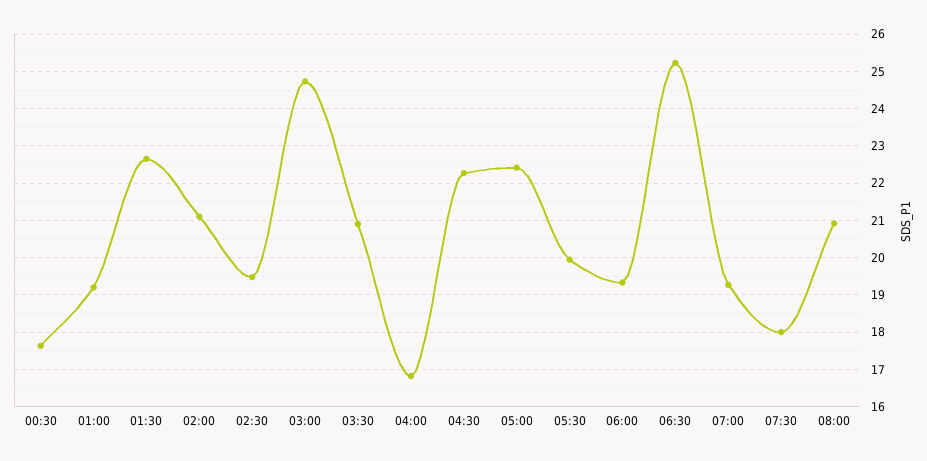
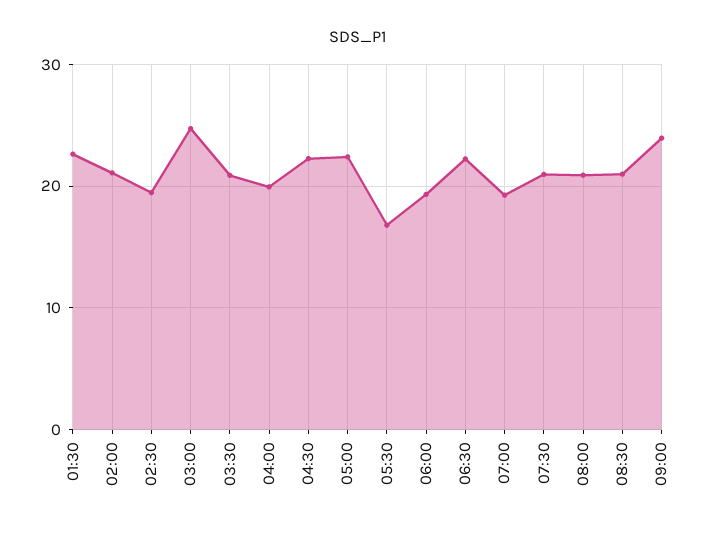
00:30: 17.6 -> none
01:00: 19.2 -> none
04:00: 16.8 -> 20
05:30: 20 -> 17
06:30: 25.2 -> 22
07:30: 18 -> 21
08:30: none -> 21
09:00: none -> 24

